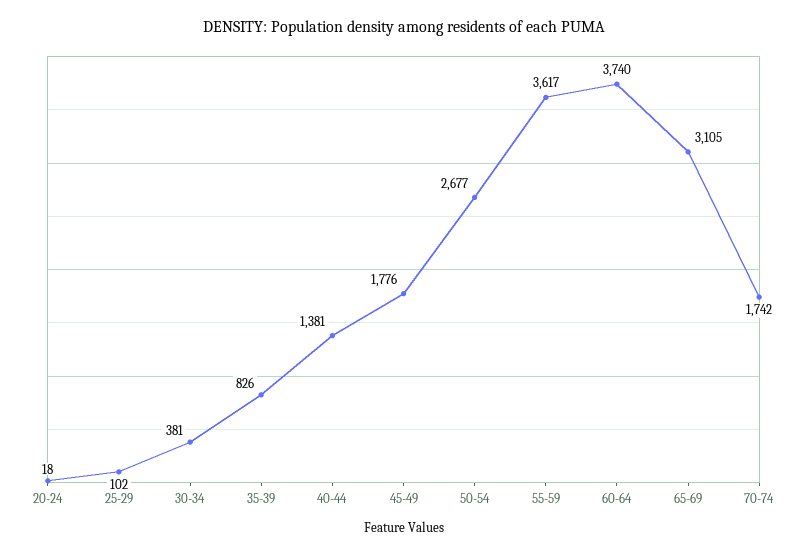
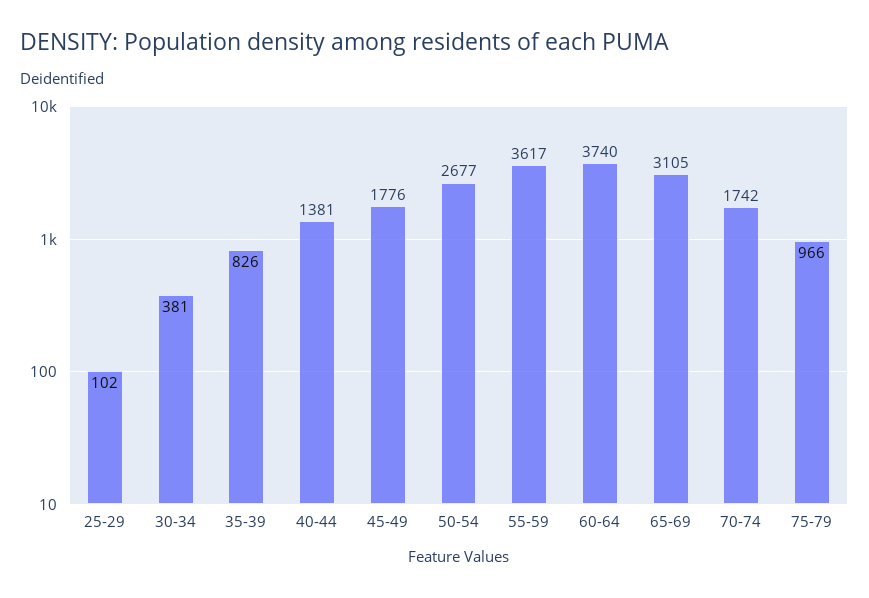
20-24: 18 -> none
75-79: none -> 966

